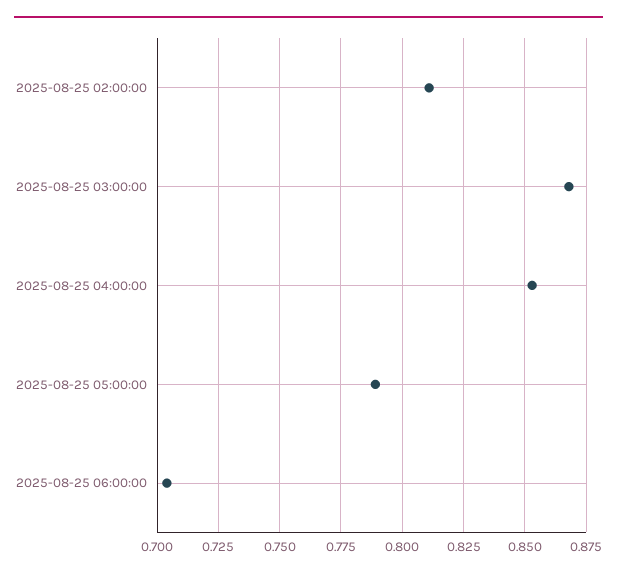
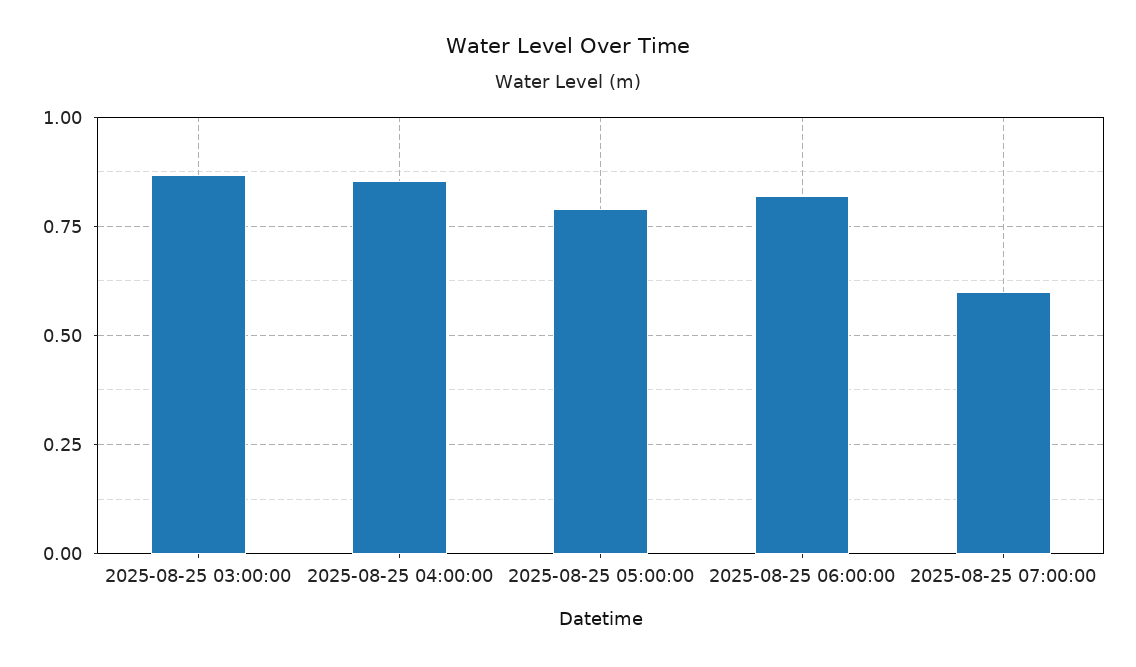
2025-08-25 02:00:00: 0.81 -> none
2025-08-25 06:00:00: 0.705 -> 0.825
2025-08-25 07:00:00: none -> 0.6

